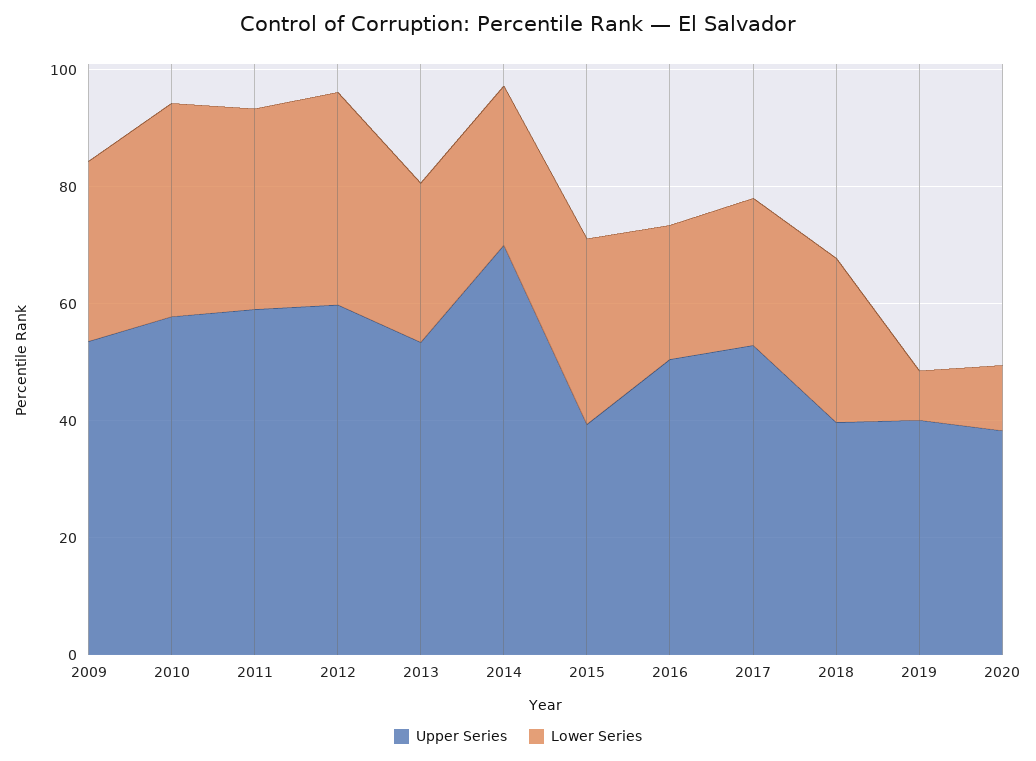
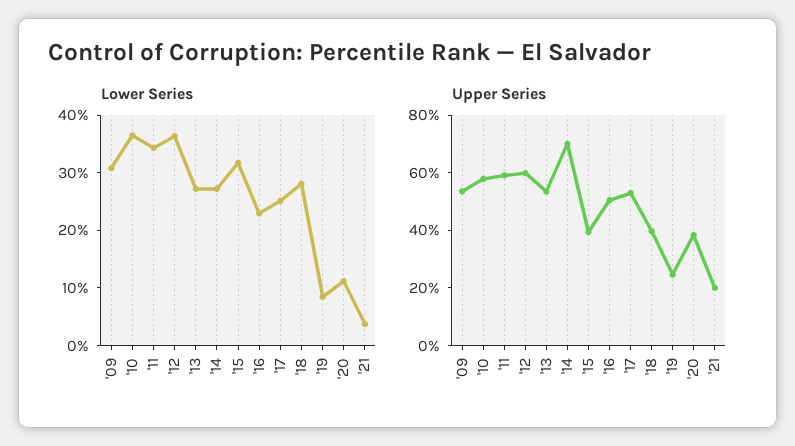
Upper Series, 2019: 40 -> 25
Lower Series, '21: none -> 4
Upper Series, '21: none -> 20

